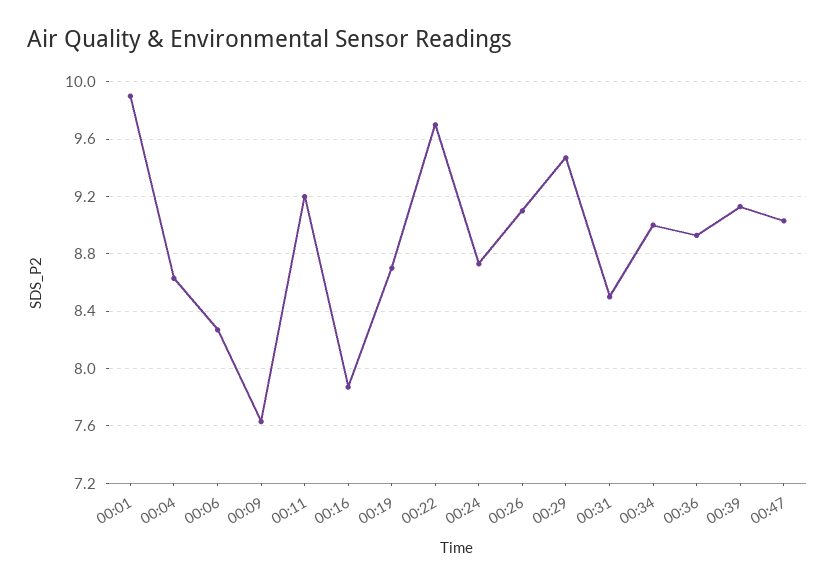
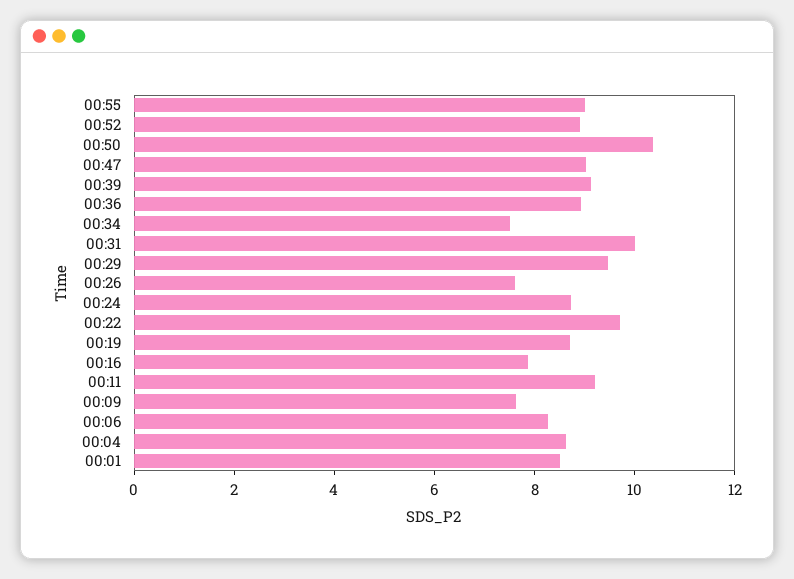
00:01: 9.9 -> 8.5
00:26: 9.1 -> 7.5
00:31: 8.5 -> 10
00:34: 9 -> 7.5
00:55: none -> 9
00:52: none -> 9
00:50: none -> 10.5

